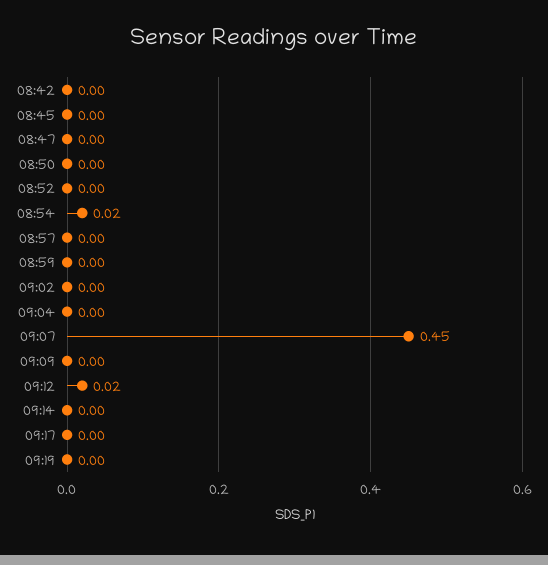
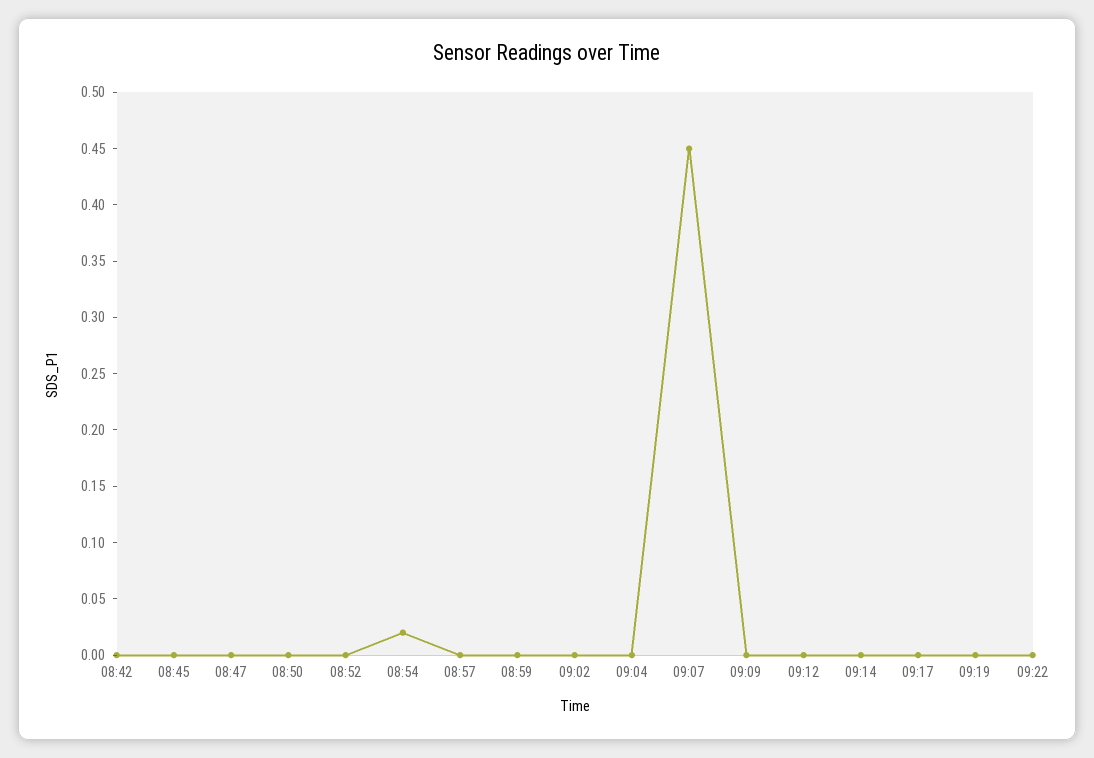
09:12: 0.02 -> 0
09:22: none -> 0

